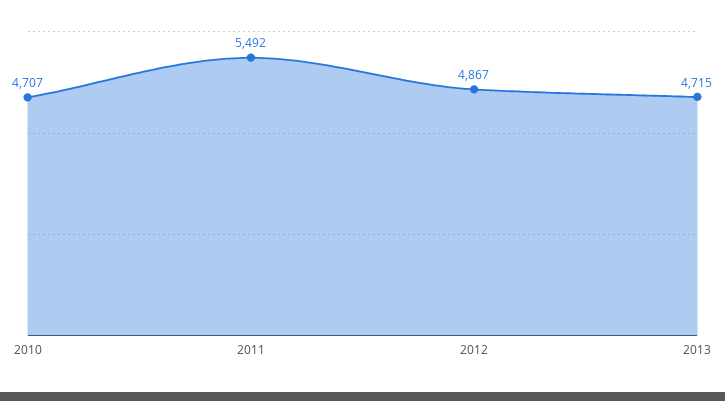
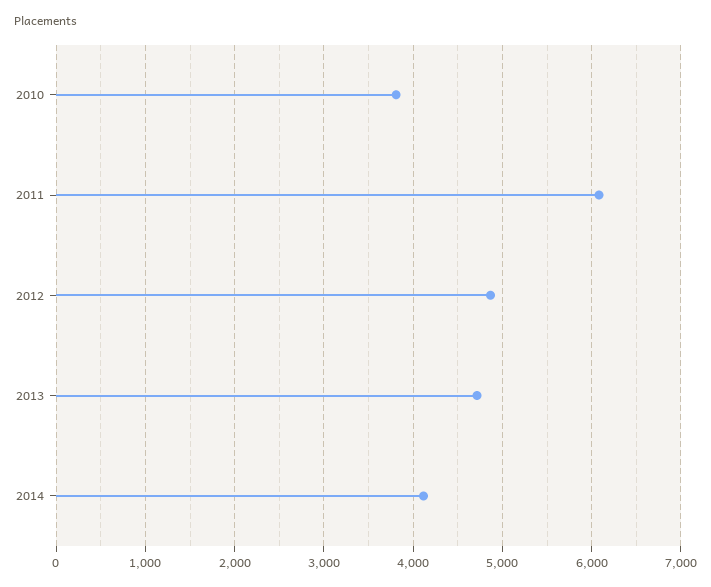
2010: 4707 -> 3800
2011: 5492 -> 6100
2014: none -> 4100

